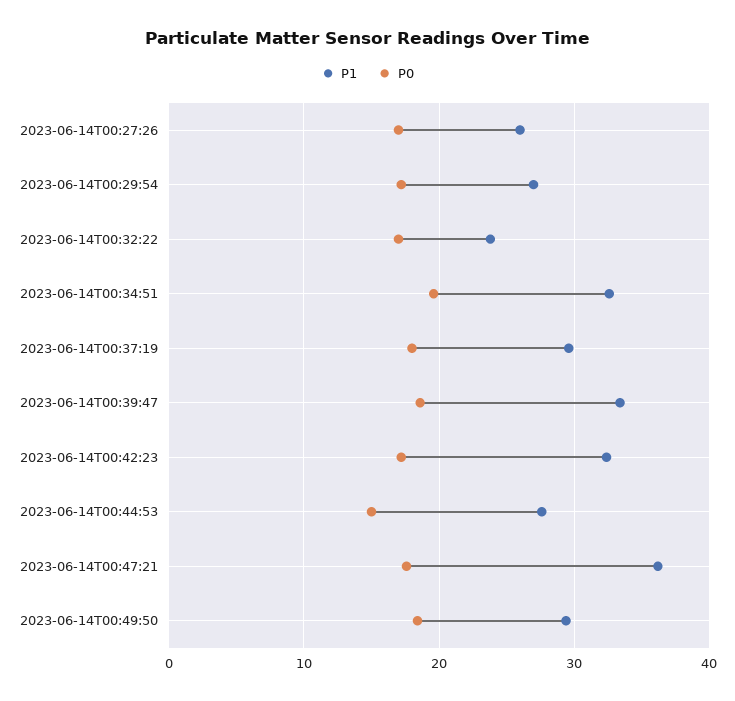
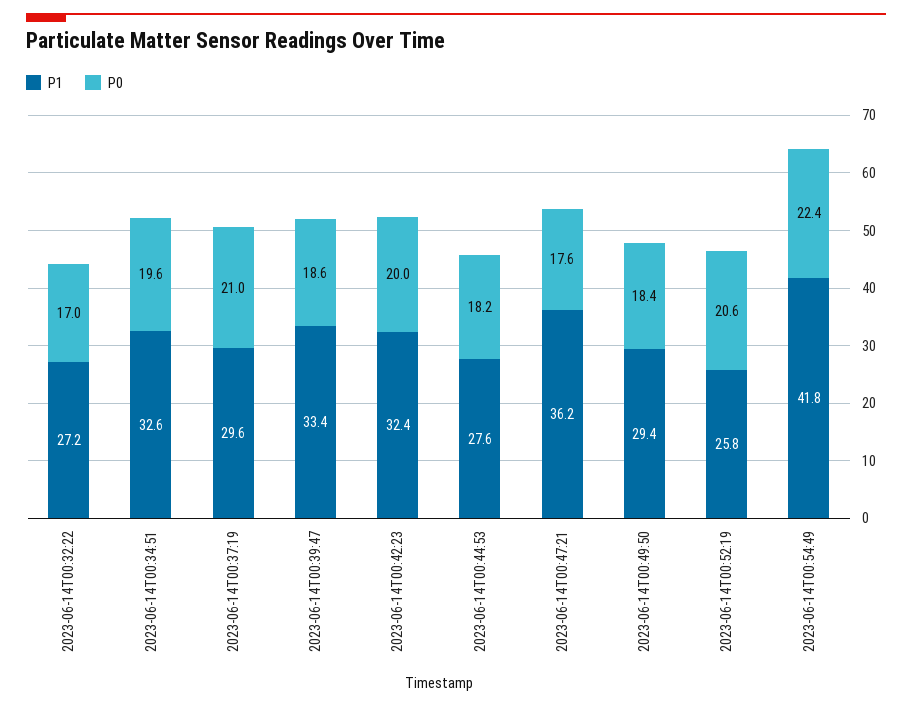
P1, 2023-06-14T00:27:26: 26 -> none
P0, 2023-06-14T00:27:26: 17 -> none
P1, 2023-06-14T00:29:54: 27 -> none
P0, 2023-06-14T00:29:54: 17 -> none
P1, 2023-06-14T00:32:22: 24 -> 27.2
P0, 2023-06-14T00:37:19: 18 -> 21
P0, 2023-06-14T00:42:23: 17 -> 20
P0, 2023-06-14T00:44:53: 15 -> 18.2
P1, 2023-06-14T00:52:19: none -> 25.8
P0, 2023-06-14T00:52:19: none -> 20.6
P1, 2023-06-14T00:54:49: none -> 41.8
P0, 2023-06-14T00:54:49: none -> 22.4

